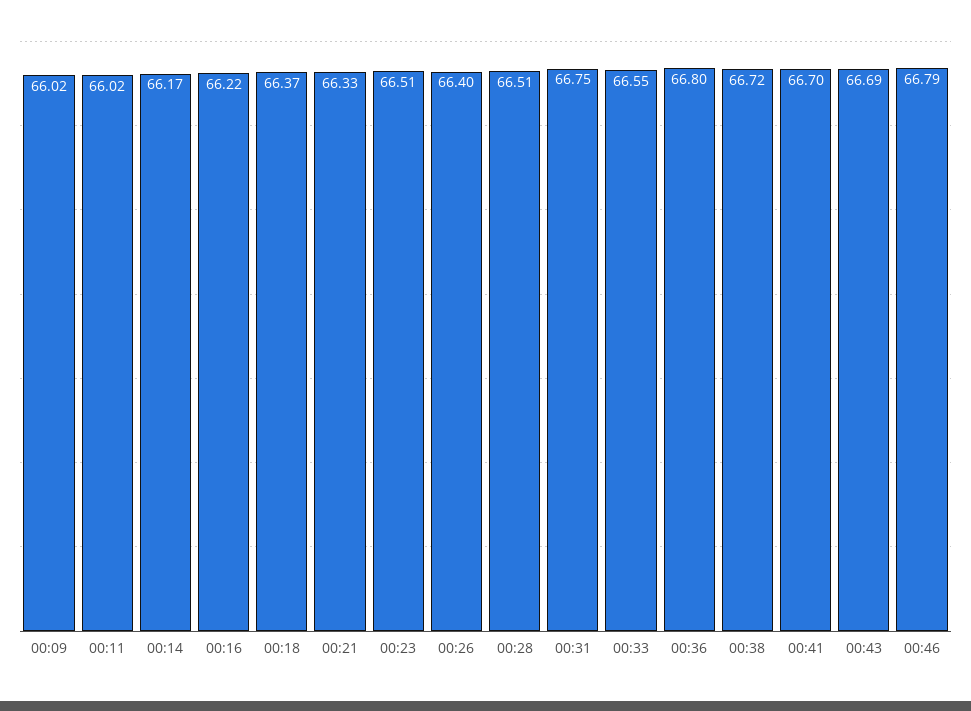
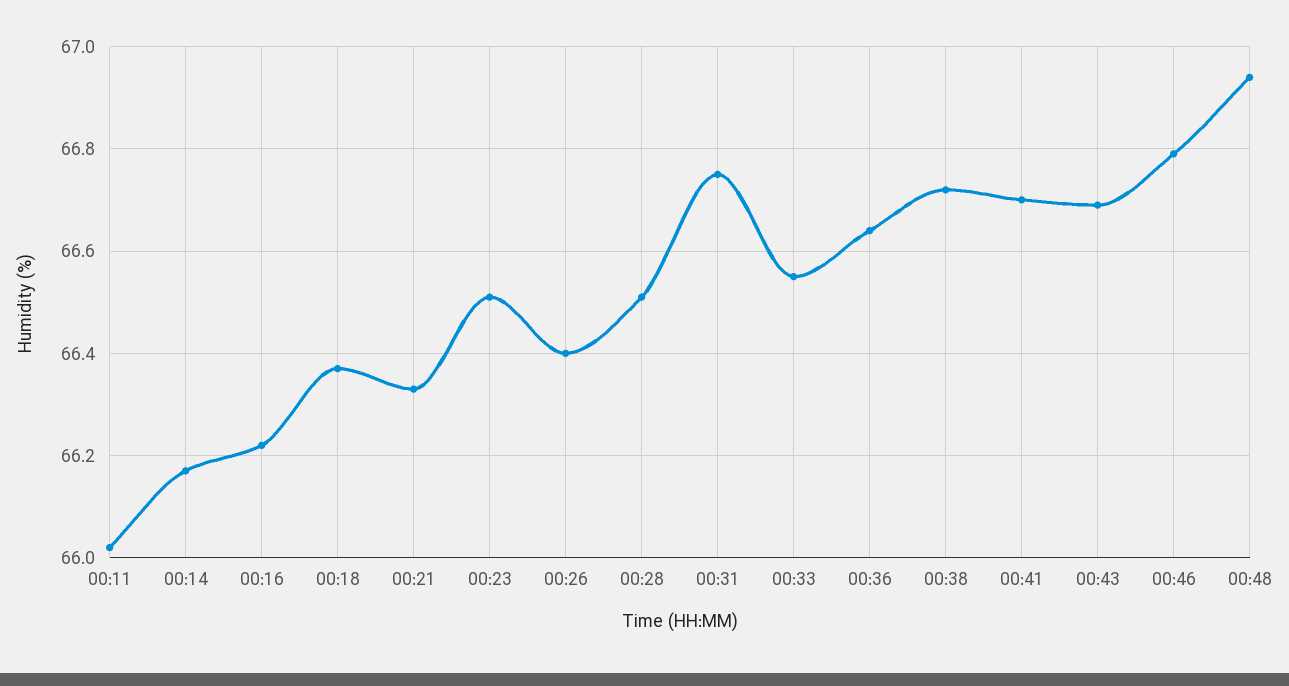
00:09: 66.02 -> none
00:36: 66.8 -> 66.65
00:48: none -> 66.95

